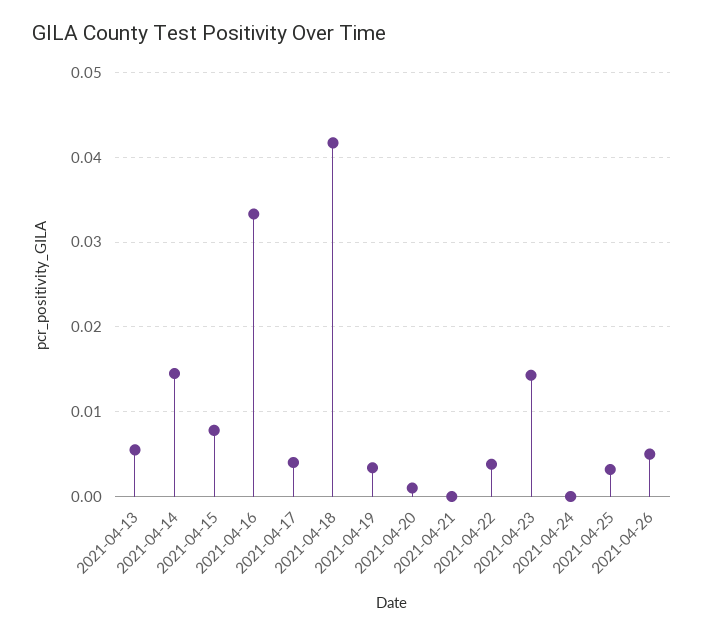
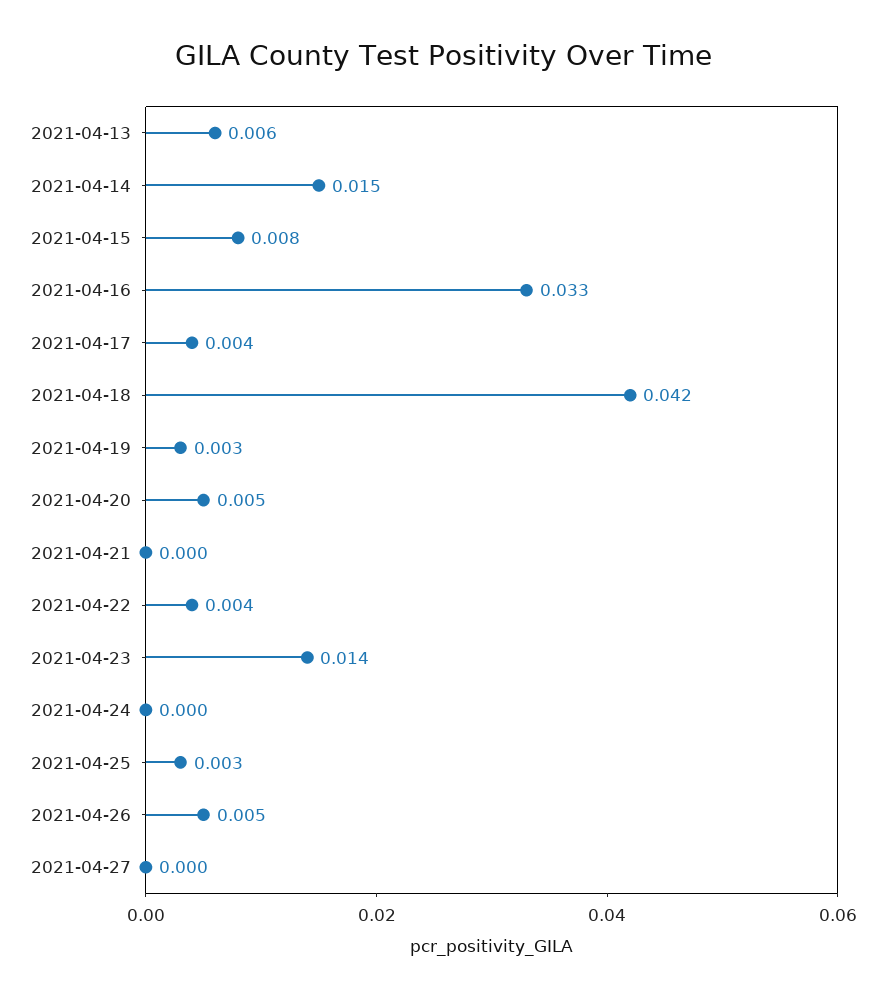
2021-04-20: 0.001 -> 0.005
2021-04-27: none -> 0

